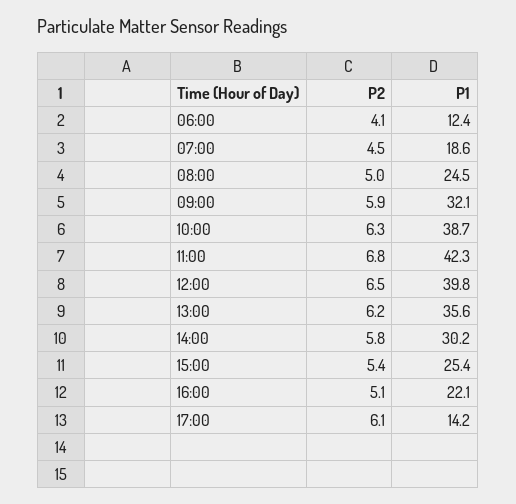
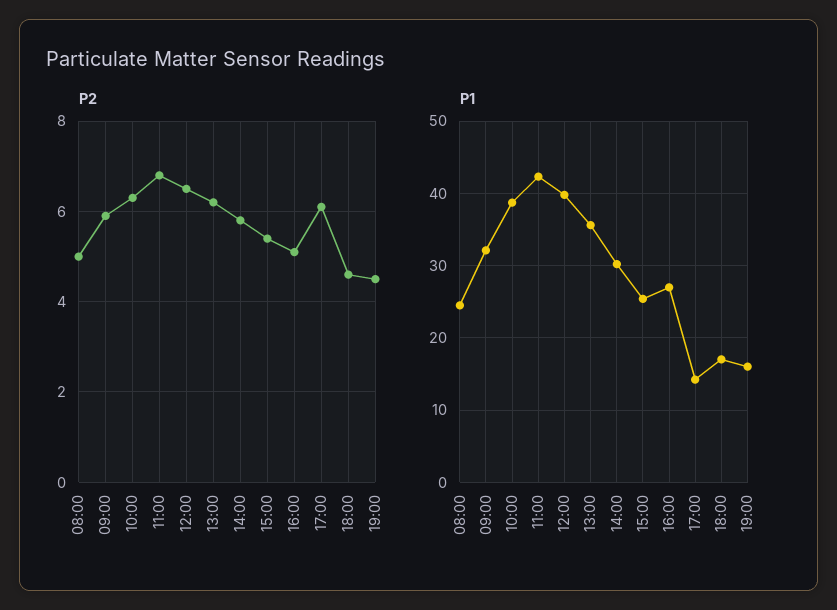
P2, 06:00: 4.1 -> none
P1, 06:00: 12.4 -> none
P2, 07:00: 4.5 -> none
P1, 07:00: 18.6 -> none
P1, 16:00: 22.1 -> 27
P2, 18:00: none -> 4.5
P2, 19:00: none -> 4.5
P1, 18:00: none -> 17
P1, 19:00: none -> 16

